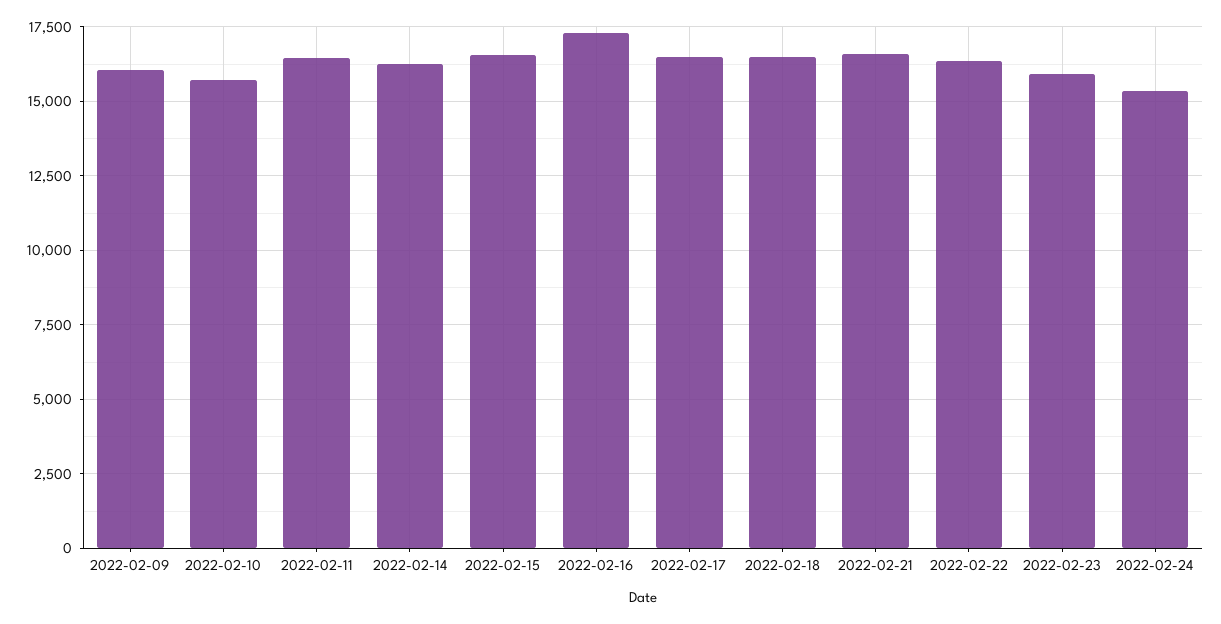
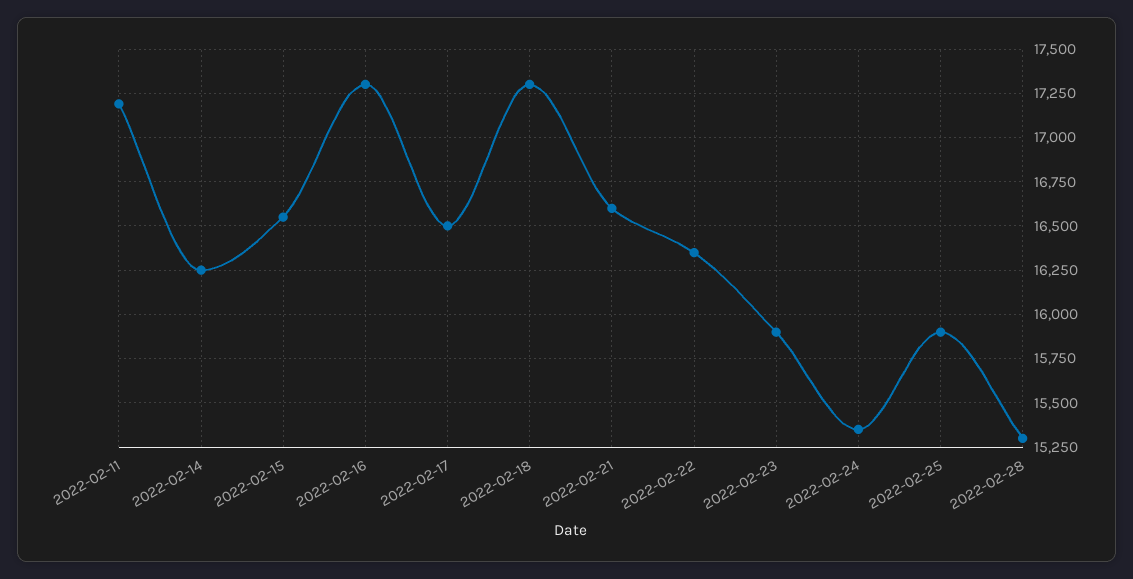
2022-02-09: 16000 -> none
2022-02-10: 15750 -> none
2022-02-11: 16500 -> 17200
2022-02-18: 16500 -> 17300
2022-02-25: none -> 15900
2022-02-28: none -> 15300

